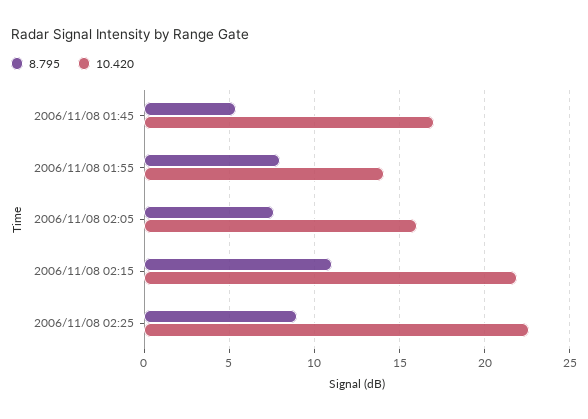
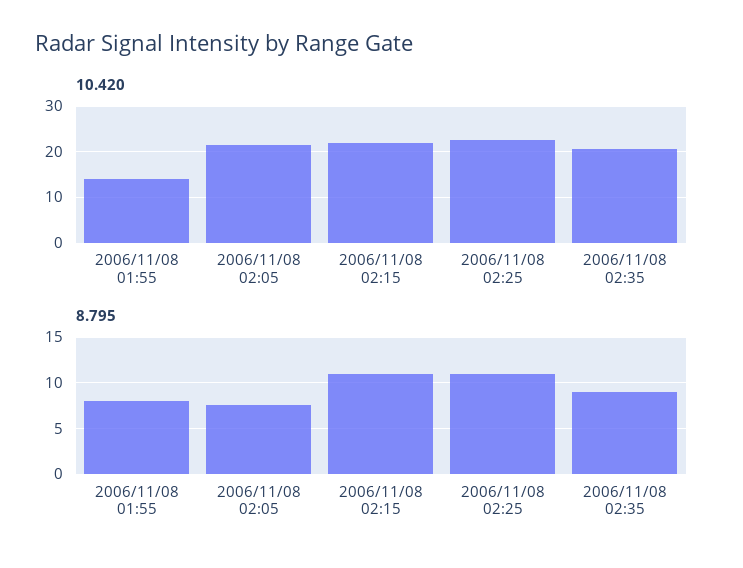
8.795, 2006/11/08 01:45: 5.5 -> none
10.420, 2006/11/08 01:45: 17 -> none
10.420, 2006/11/08 02:05: 16 -> 22
8.795, 2006/11/08 02:25: 9 -> 11
10.420, 2006/11/08 02:35: none -> 20
8.795, 2006/11/08 02:35: none -> 9

